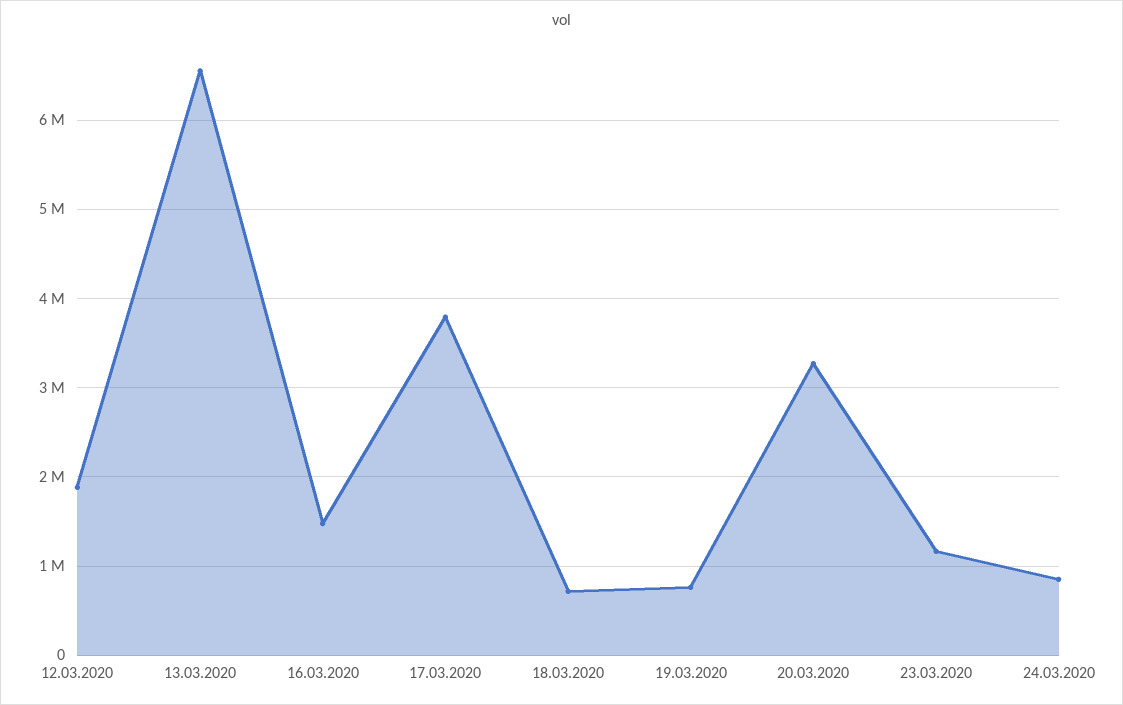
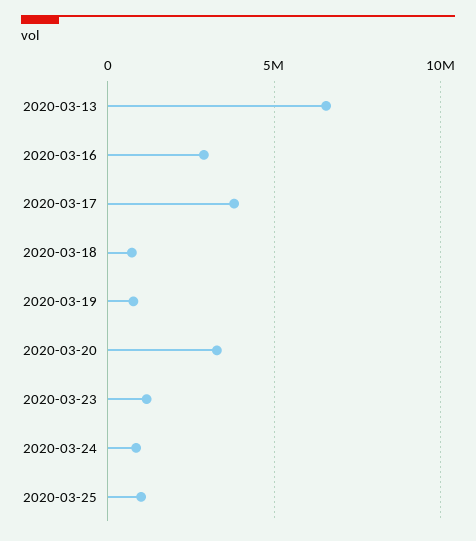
12.03.2020: 1900000 -> none
16.03.2020: 1500000 -> 3000000
2020-03-25: none -> 1000000

